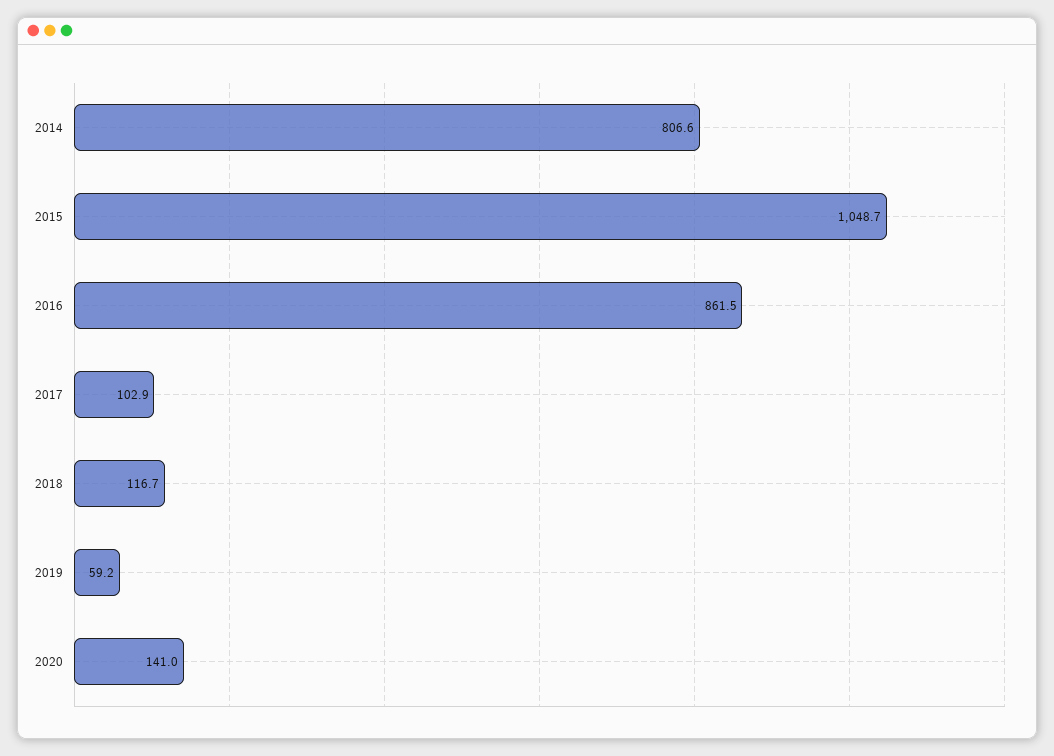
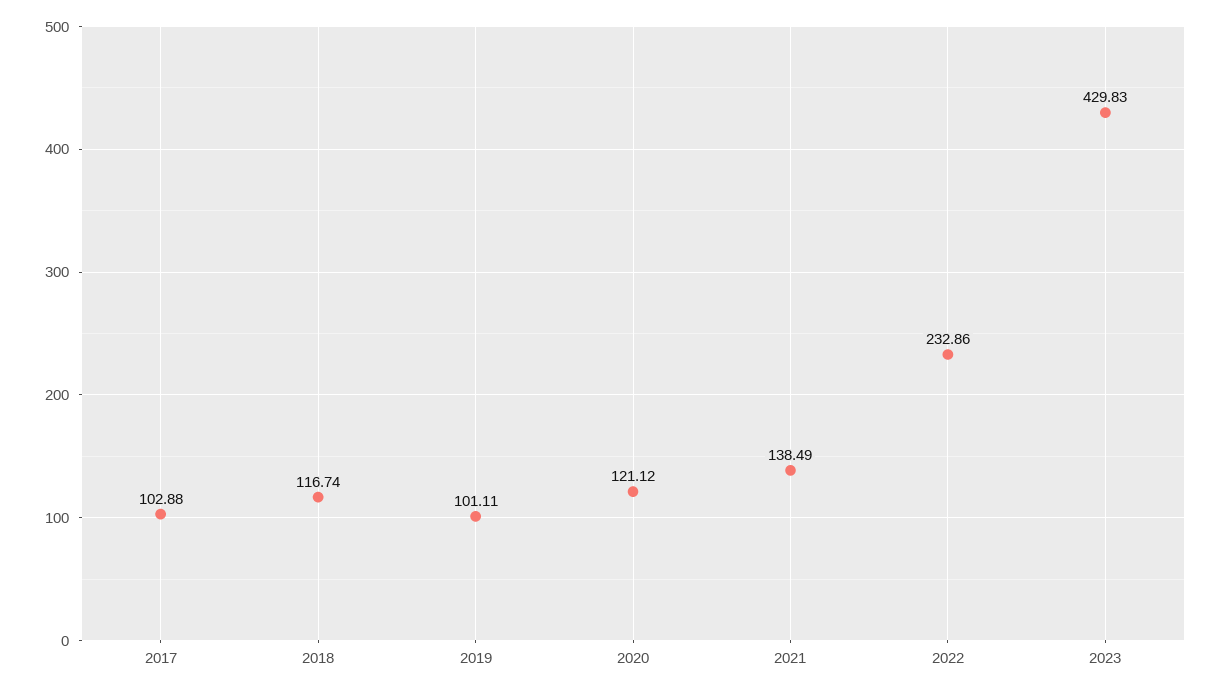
2014: 806.6 -> none
2015: 1048.7 -> none
2016: 861.5 -> none
2019: 59.2 -> 101.11
2020: 141 -> 121.12
2021: none -> 138.49
2022: none -> 232.86
2023: none -> 429.83

